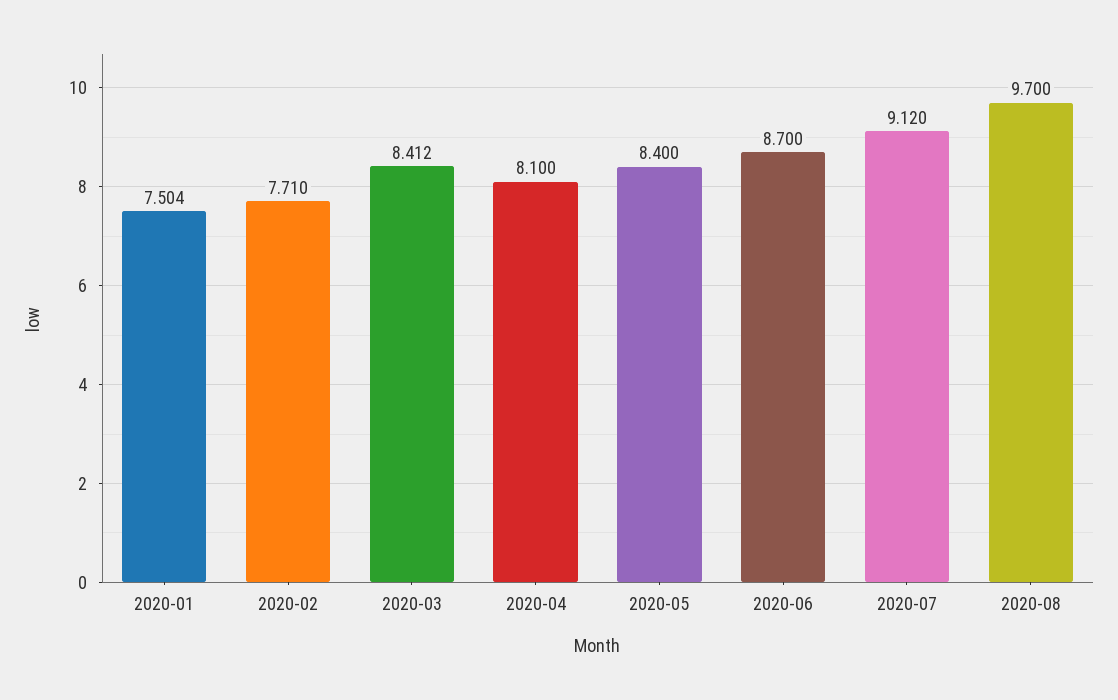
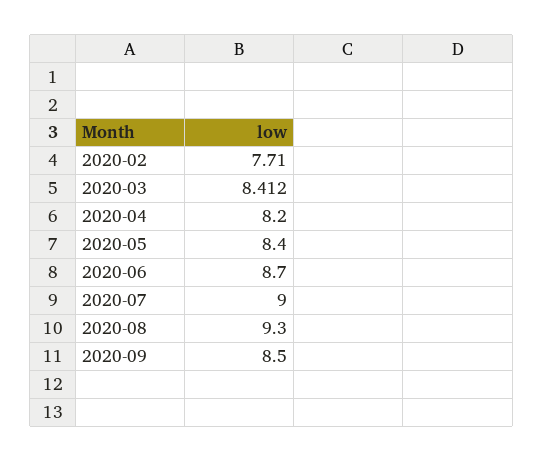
2020-01: 7.504 -> none
2020-04: 8.1 -> 8.2
2020-07: 9.12 -> 9
2020-08: 9.7 -> 9.3
2020-09: none -> 8.5

